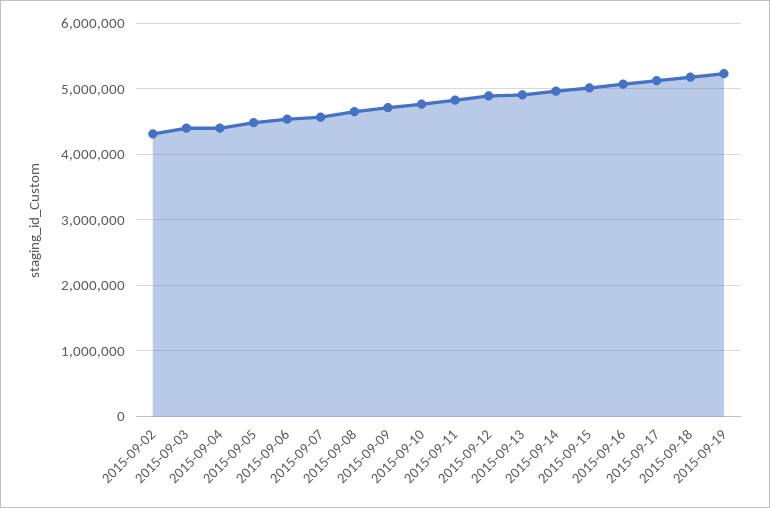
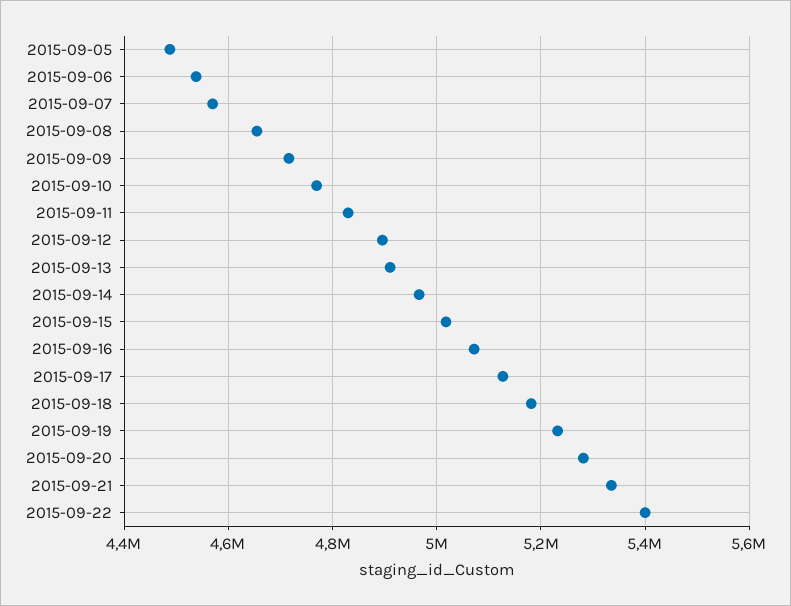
2015-09-02: 4300000 -> none
2015-09-03: 4400000 -> none
2015-09-04: 4400000 -> none
2015-09-20: none -> 5280000
2015-09-21: none -> 5340000
2015-09-22: none -> 5400000

